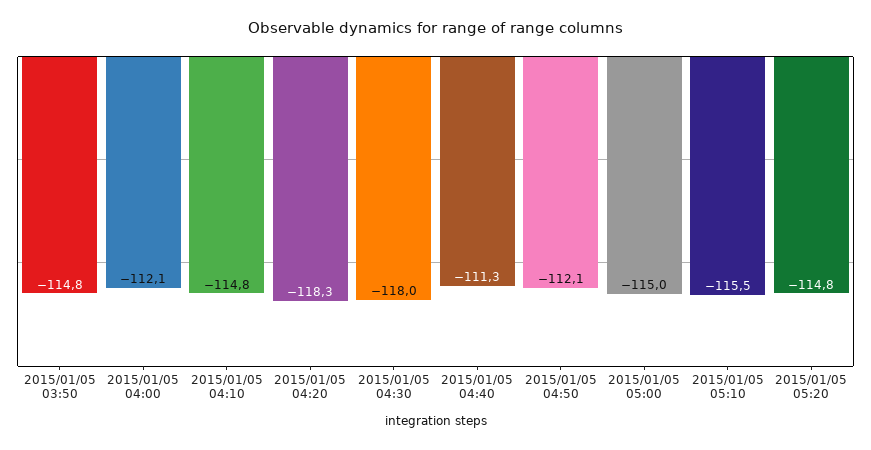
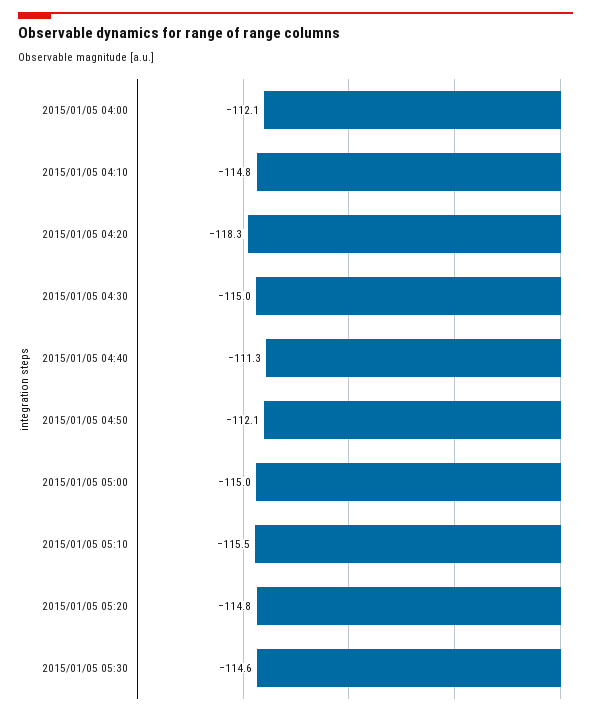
2015/01/05 03:50: -114.8 -> none
2015/01/05 04:30: -118 -> -115
2015/01/05 05:30: none -> -114.6

